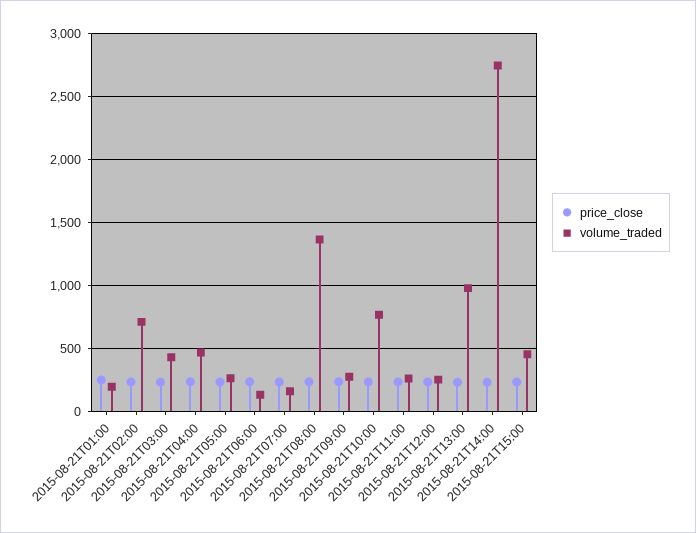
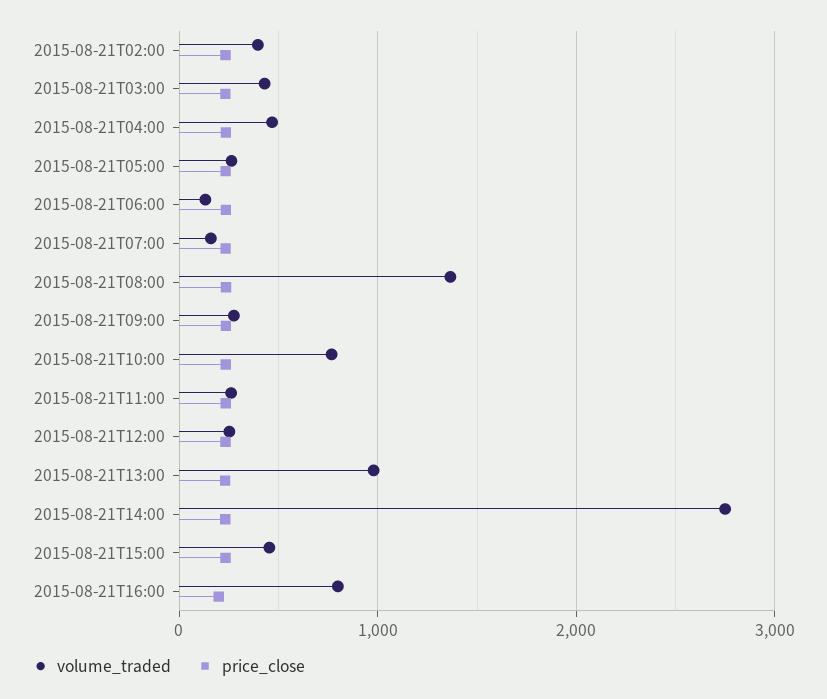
price_close, 2015-08-21T01:00: 250 -> none
volume_traded, 2015-08-21T01:00: 200 -> none
volume_traded, 2015-08-21T02:00: 700 -> 400
volume_traded, 2015-08-21T16:00: none -> 800
price_close, 2015-08-21T16:00: none -> 200

